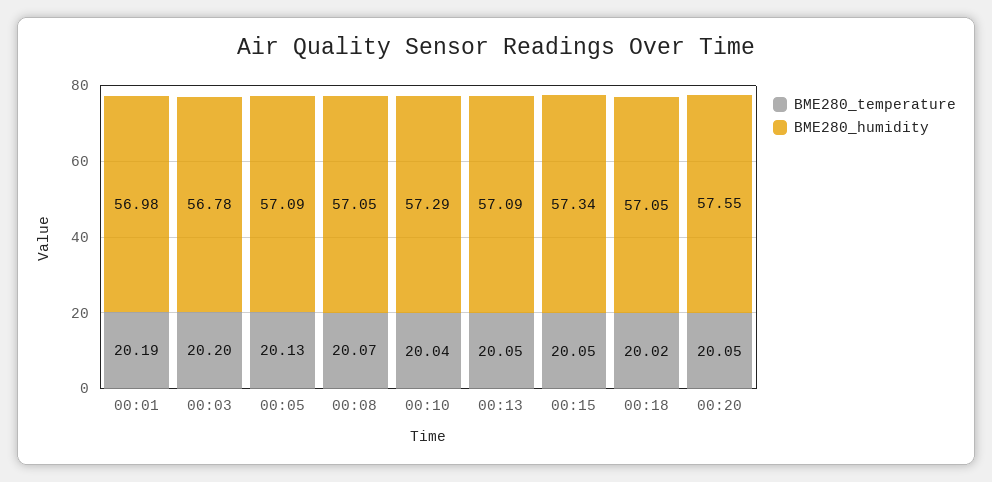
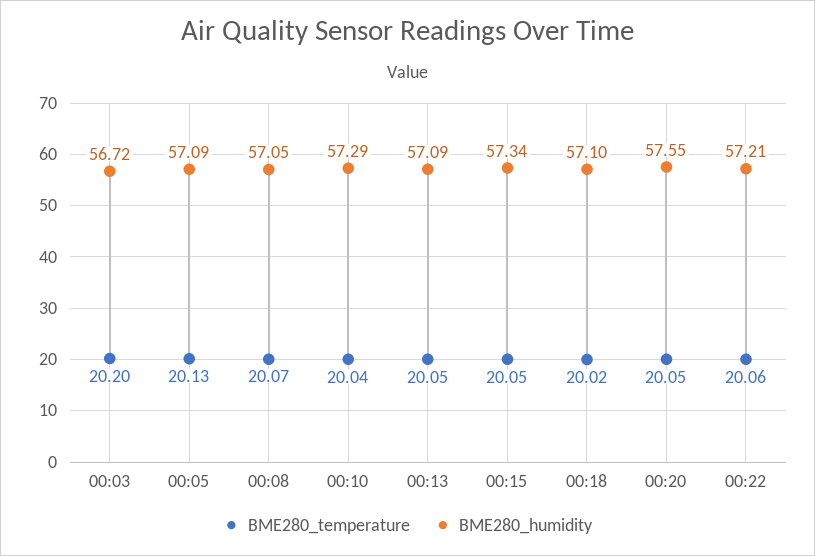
BME280_temperature, 00:01: 20.19 -> none
BME280_humidity, 00:01: 56.98 -> none
BME280_humidity, 00:03: 56.78 -> 56.72
BME280_humidity, 00:18: 57.05 -> 57.1
BME280_temperature, 00:22: none -> 20.06
BME280_humidity, 00:22: none -> 57.21

